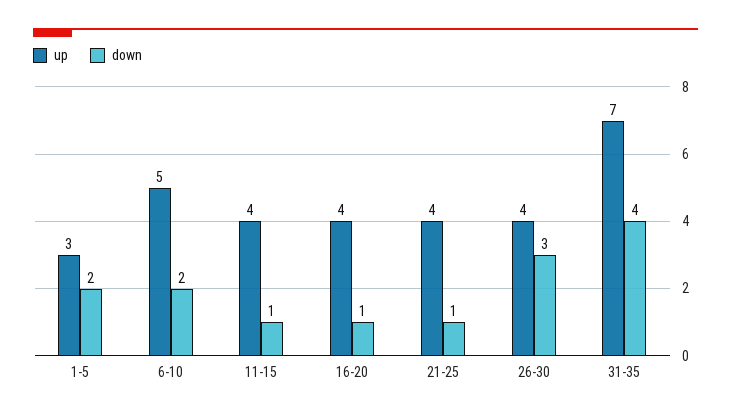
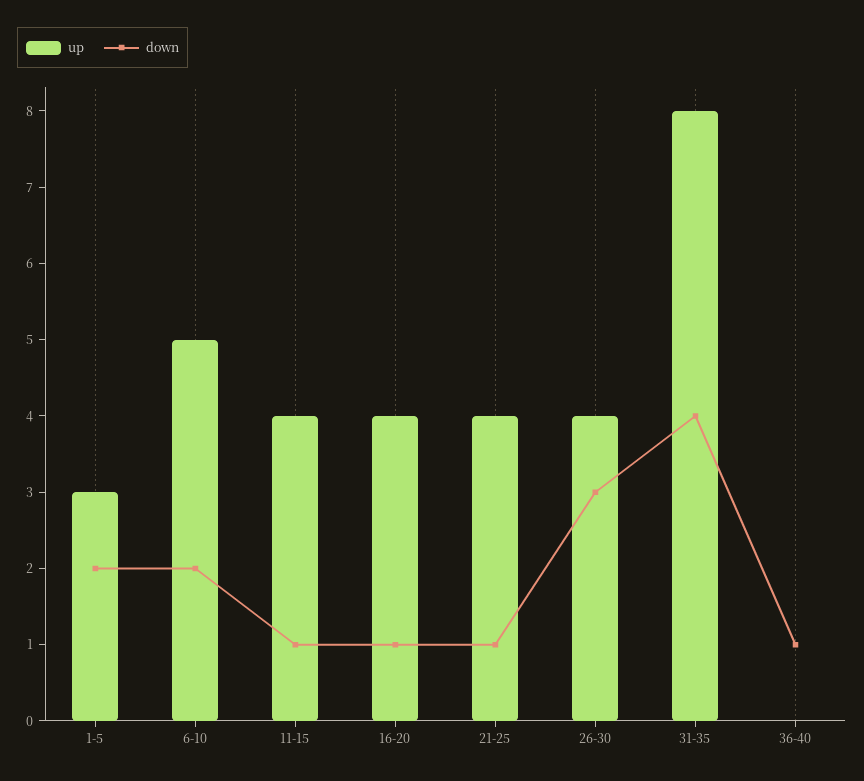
up, 31-35: 7 -> 8
up, 36-40: none -> 0
down, 36-40: none -> 1

